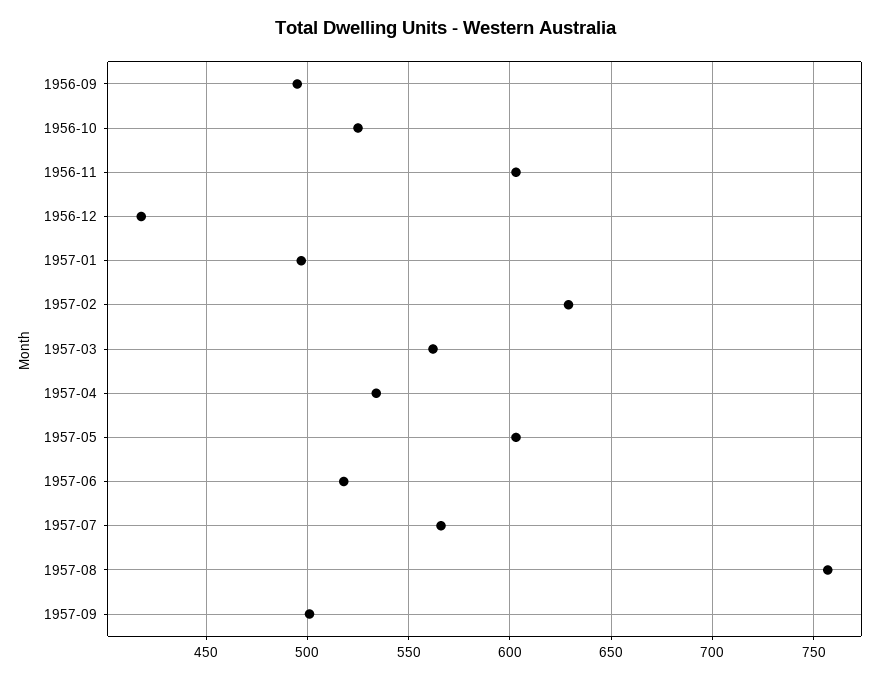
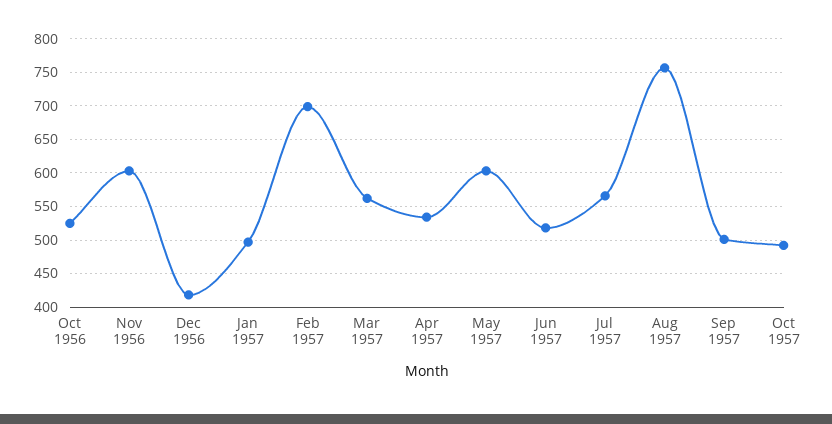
1956-09: 495 -> none
1957-02: 630 -> 700
Oct 1957: none -> 490

